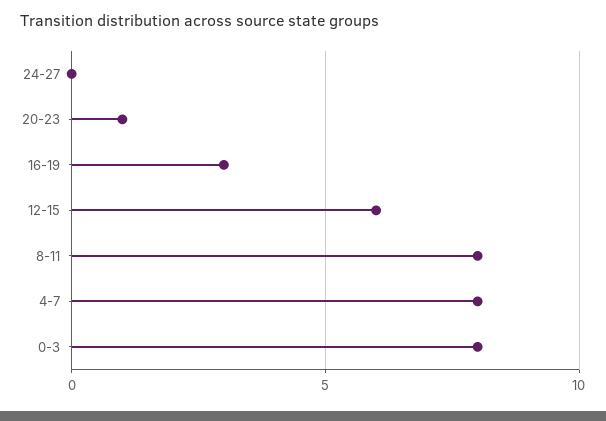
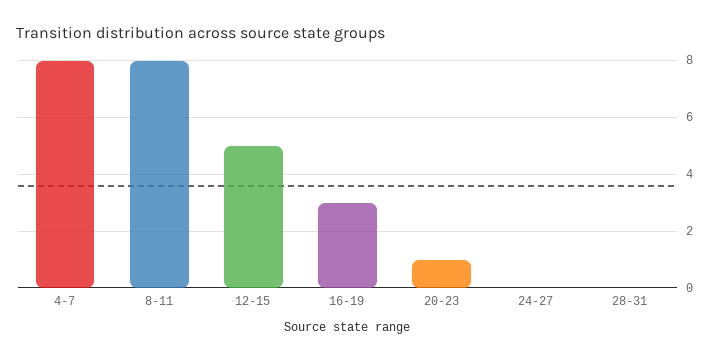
12-15: 6 -> 5
0-3: 8 -> none
28-31: none -> 0

